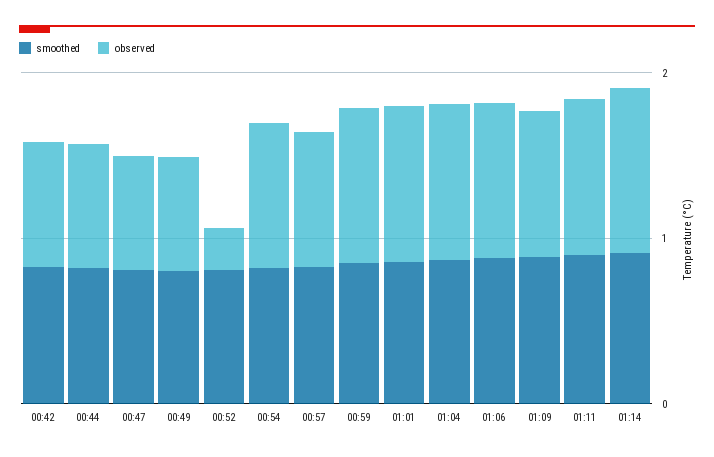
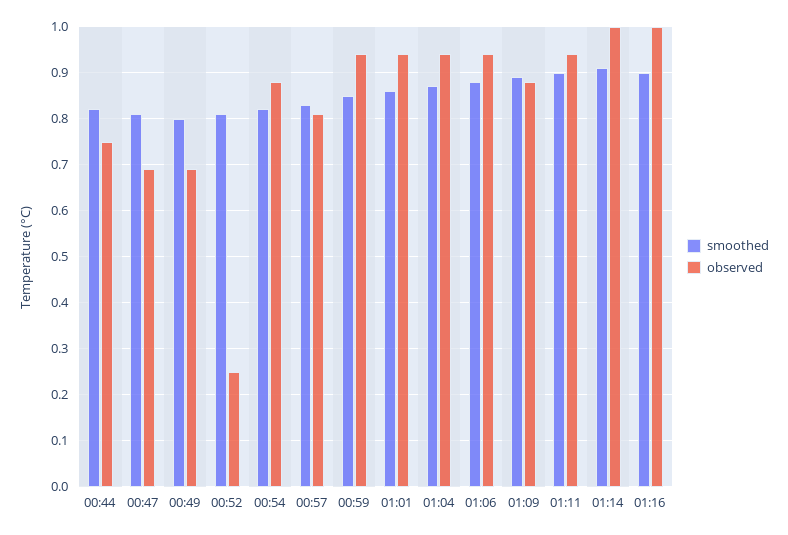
smoothed, 00:42: 0.8 -> none
observed, 00:42: 0.8 -> none
smoothed, 01:16: none -> 0.9
observed, 01:16: none -> 1

